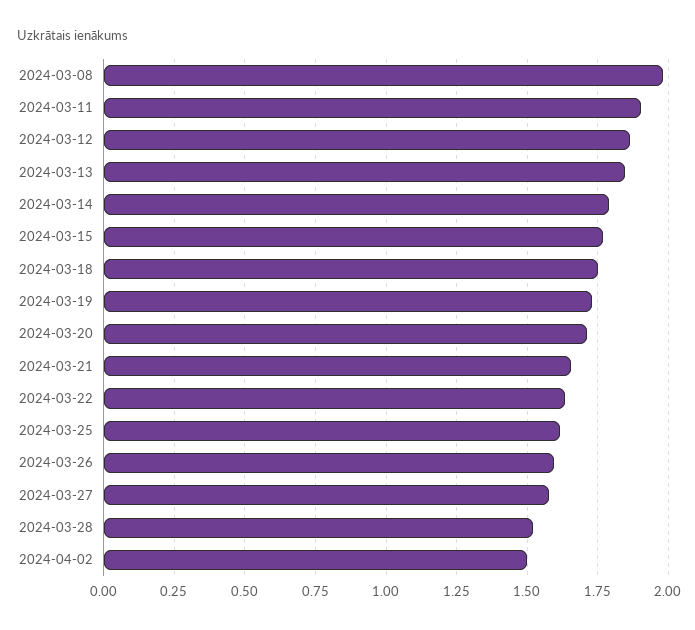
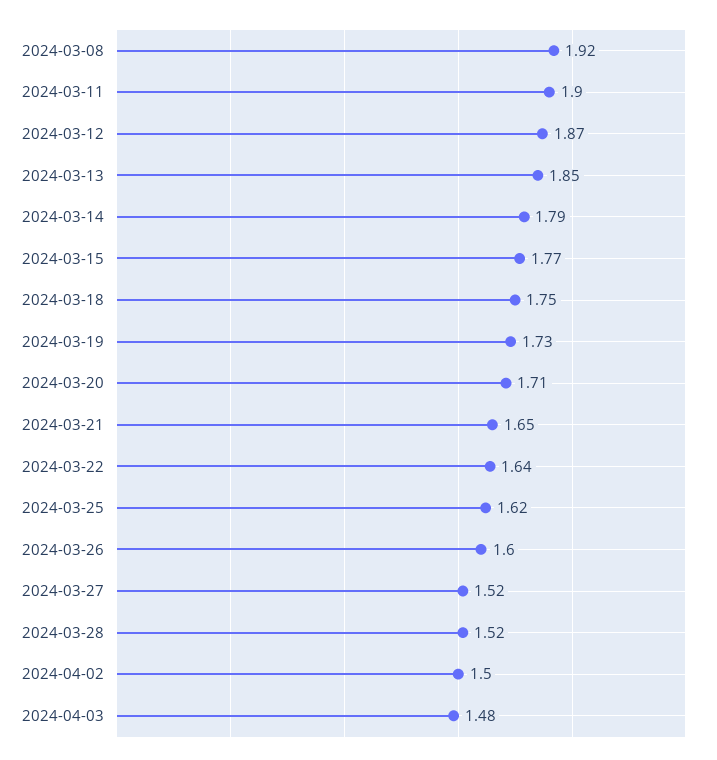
2024-03-08: 1.975 -> 1.92
2024-03-27: 1.575 -> 1.52
2024-04-03: none -> 1.48

